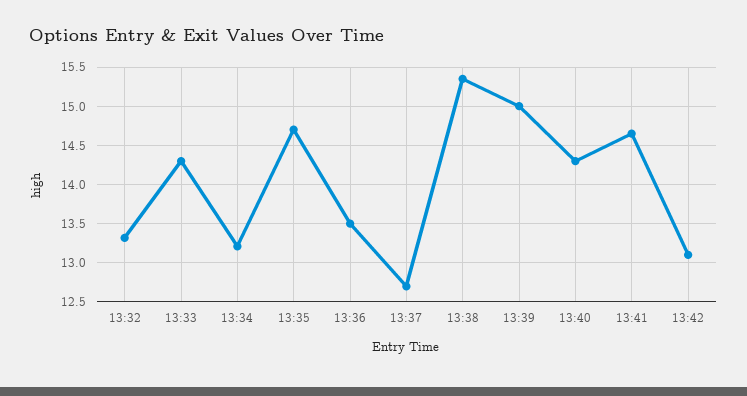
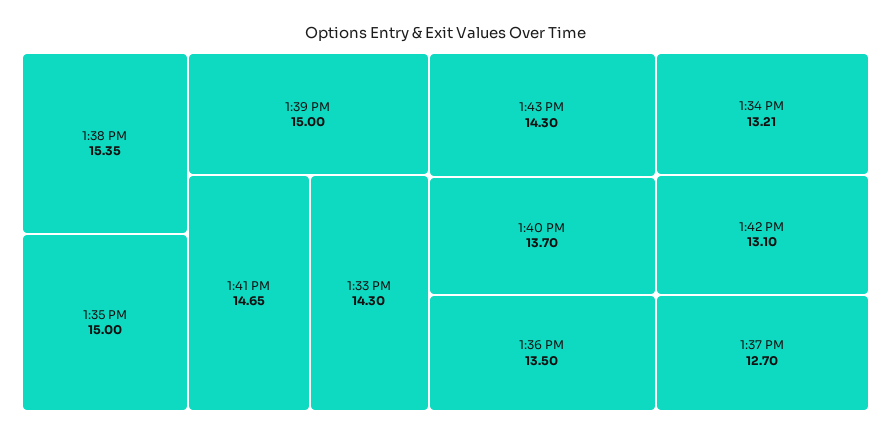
13:32: 13.3 -> none
13:35: 14.7 -> 15
13:40: 14.3 -> 13.7
1:43 PM: none -> 14.3

